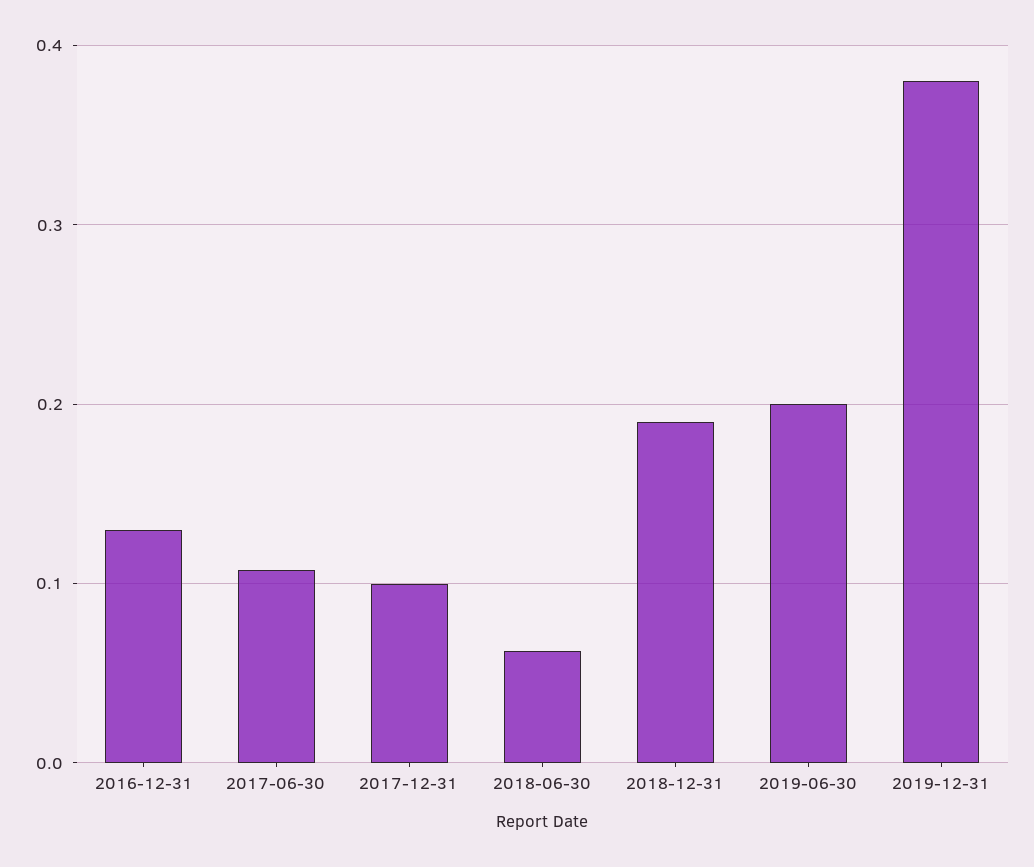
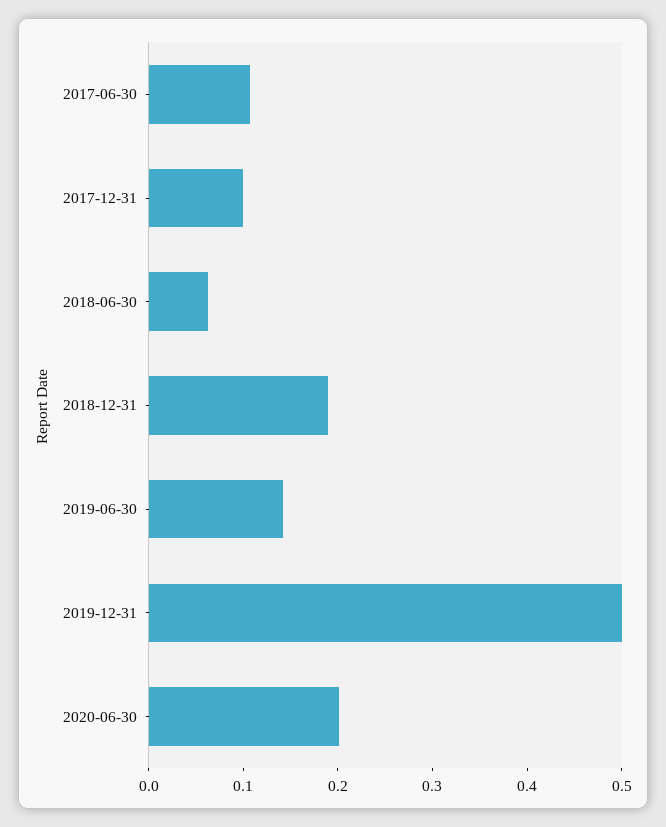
2016-12-31: 0.13 -> none
2019-06-30: 0.2 -> 0.14
2019-12-31: 0.38 -> 0.5
2020-06-30: none -> 0.2

